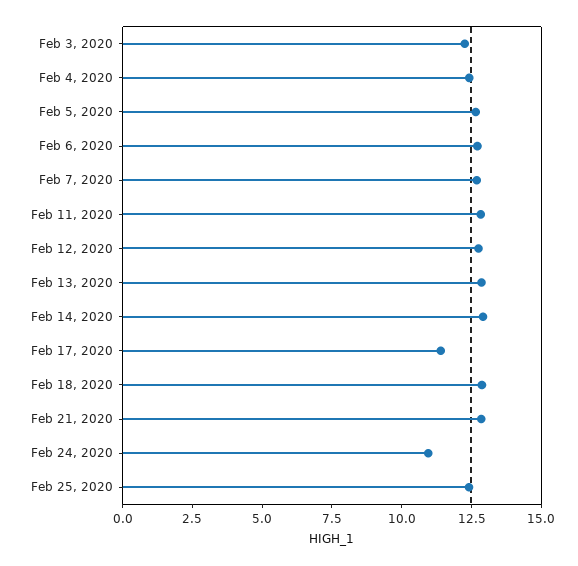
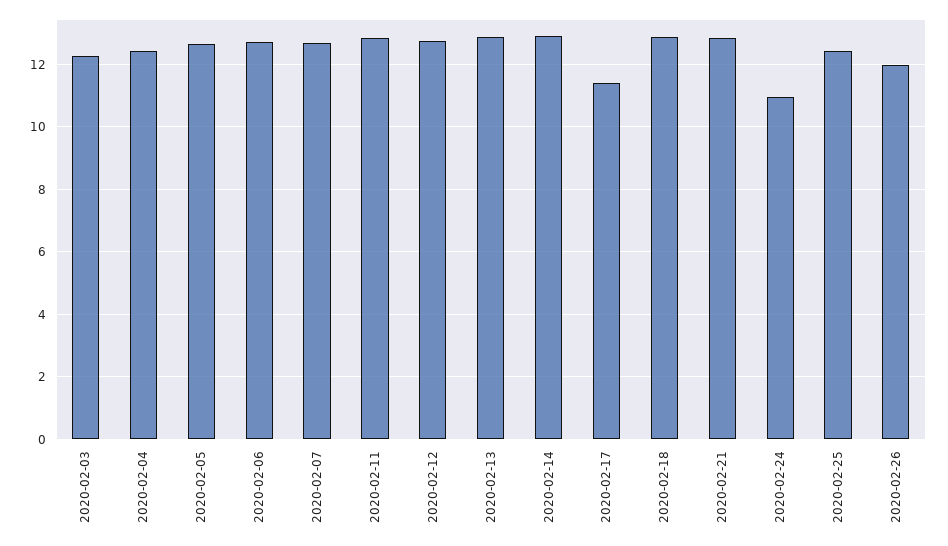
2020-02-26: none -> 12

